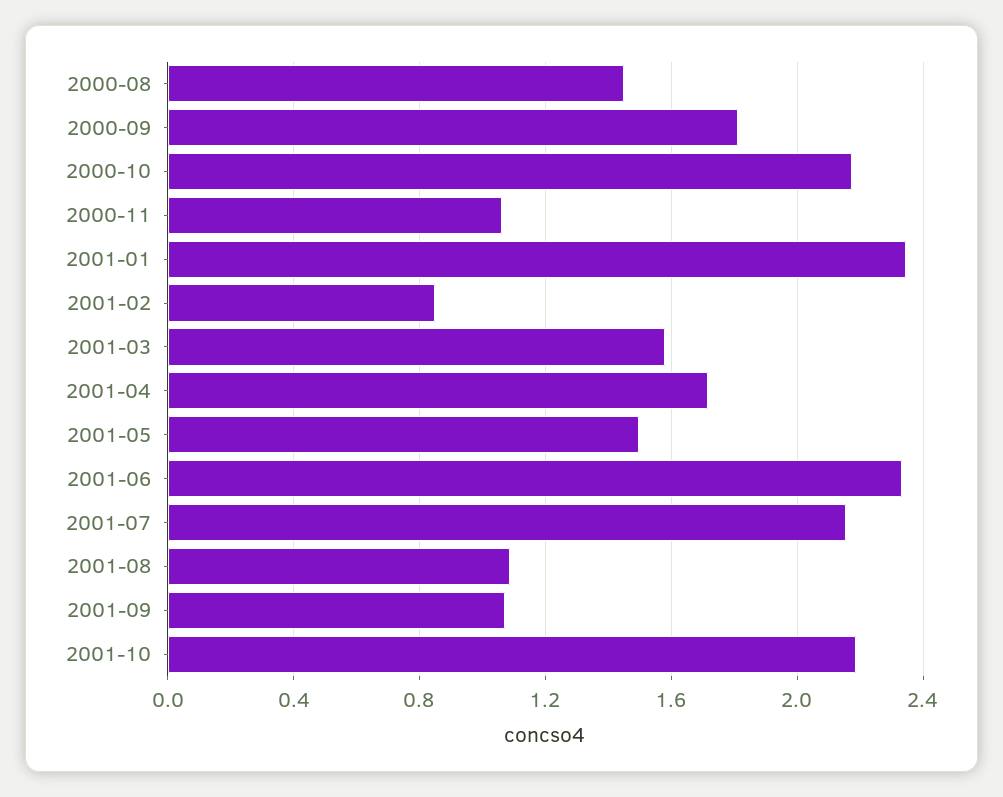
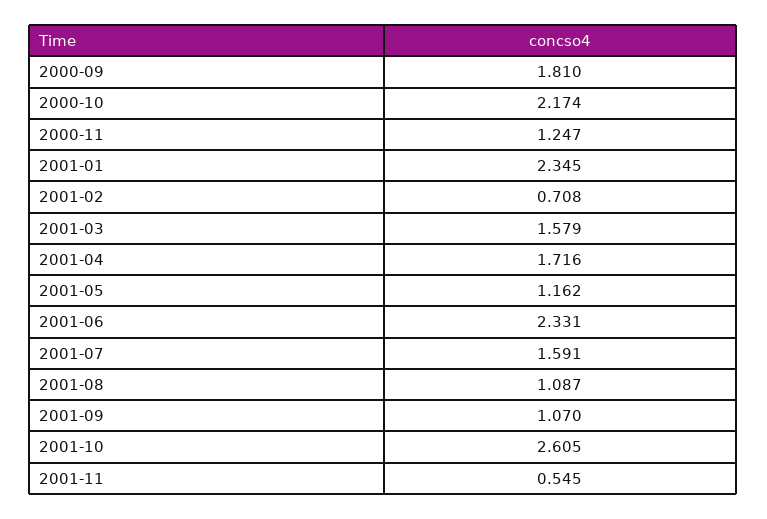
2000-08: 1.45 -> none
2000-11: 1.05 -> 1.247
2001-02: 0.85 -> 0.708
2001-05: 1.5 -> 1.162
2001-07: 2.15 -> 1.591
2001-10: 2.2 -> 2.605
2001-11: none -> 0.545

